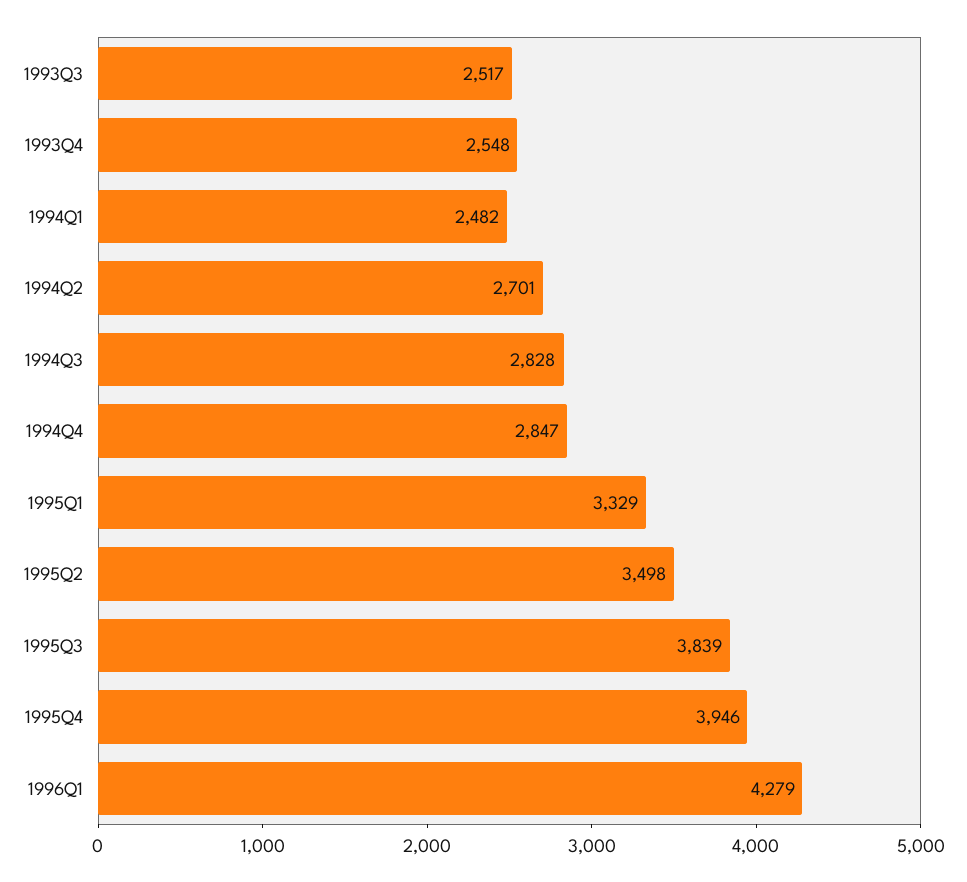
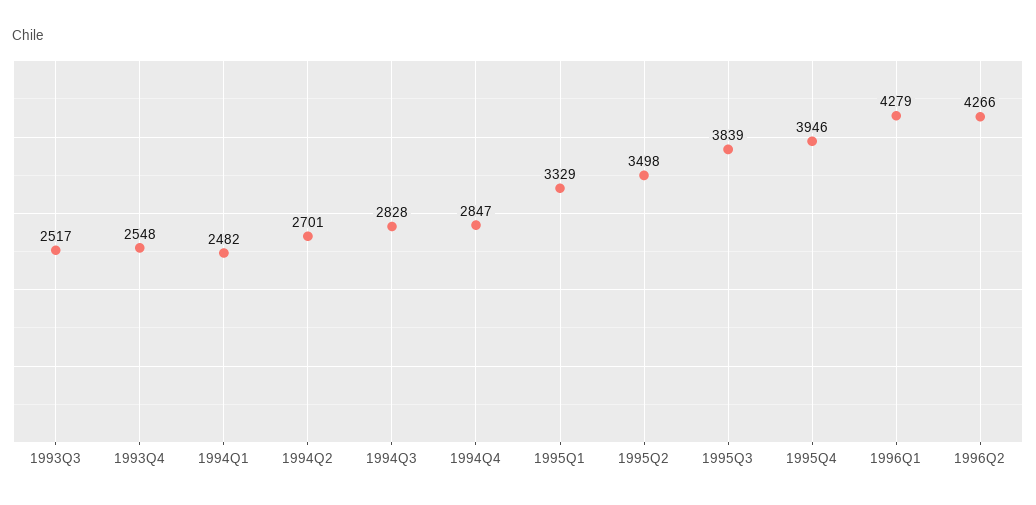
1996Q2: none -> 4266

